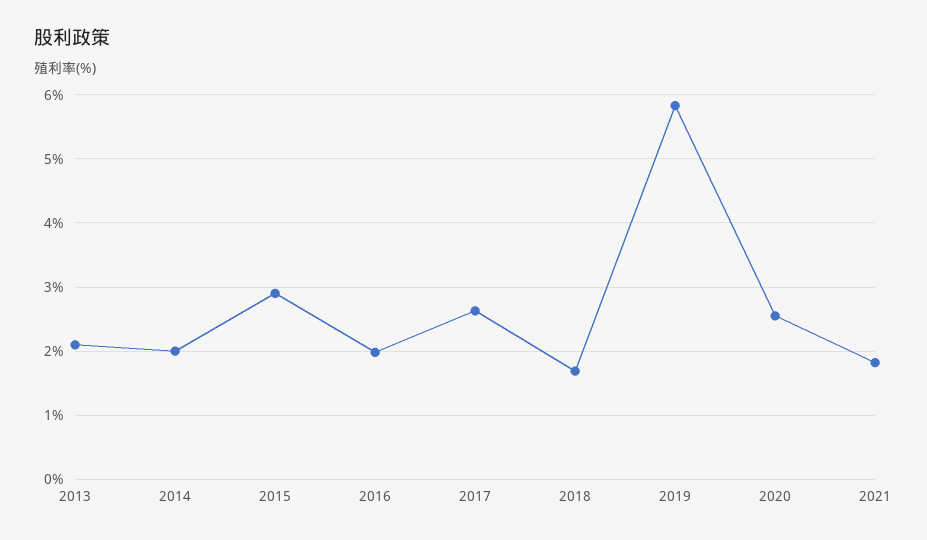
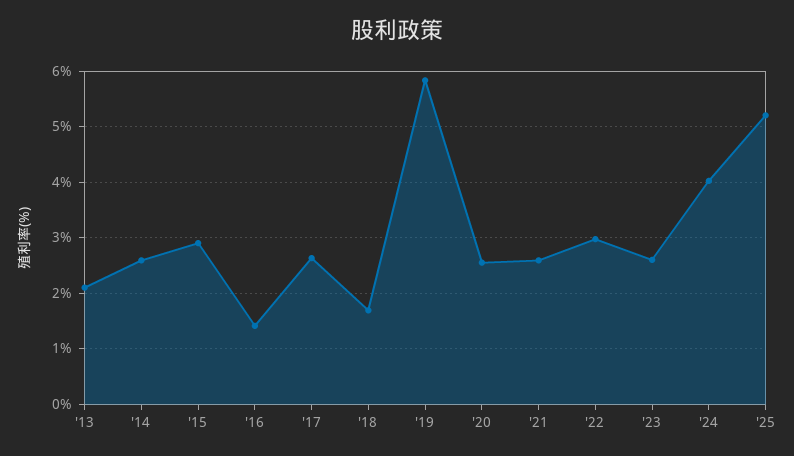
2014: 2 -> 2.6
2016: 2 -> 1.4
2021: 1.8 -> 2.6
'22: none -> 3
'23: none -> 2.6
'24: none -> 4
'25: none -> 5.2

